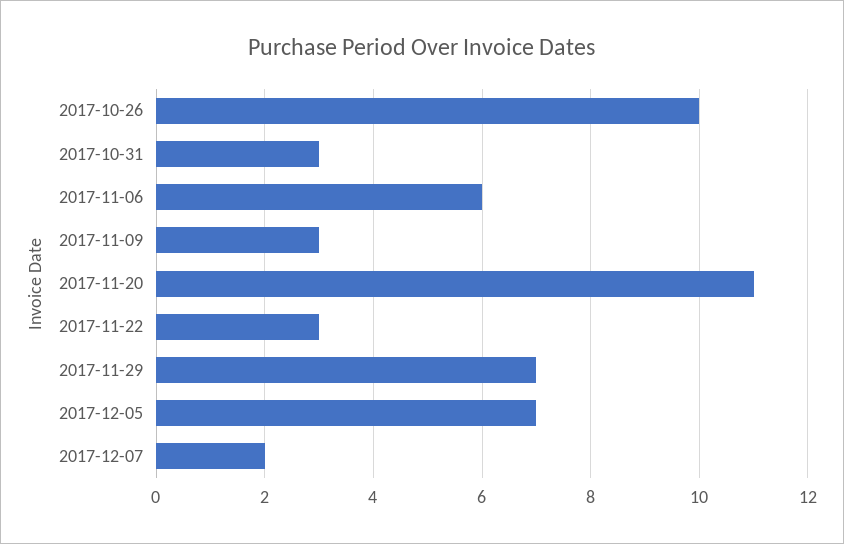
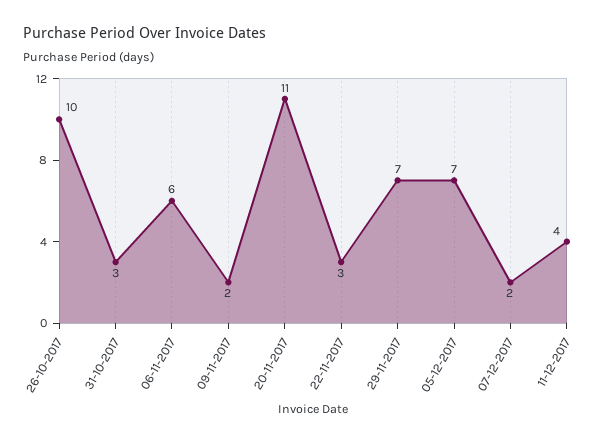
2017-11-09: 3 -> 2
11-12-2017: none -> 4

